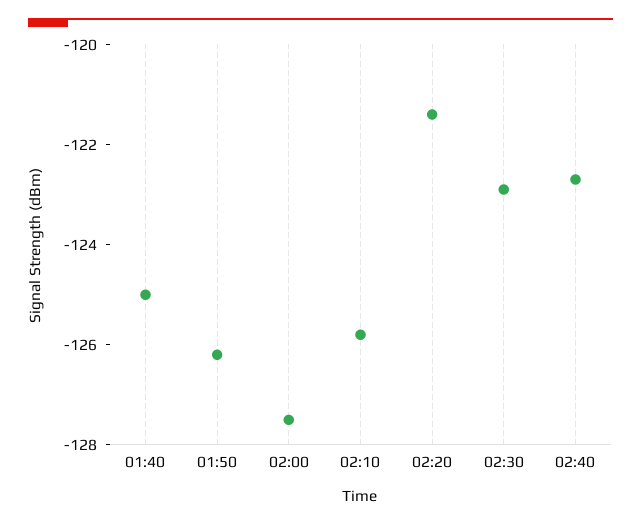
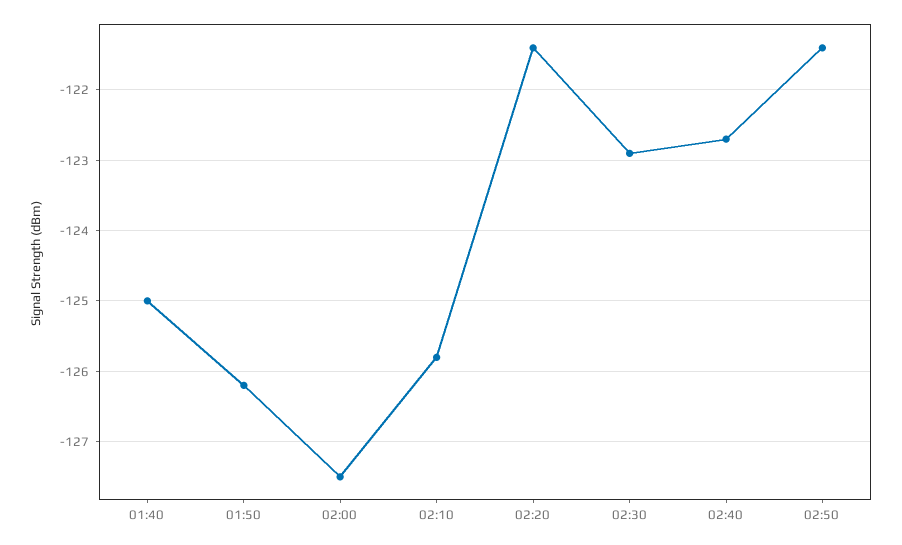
02:50: none -> -121.4

